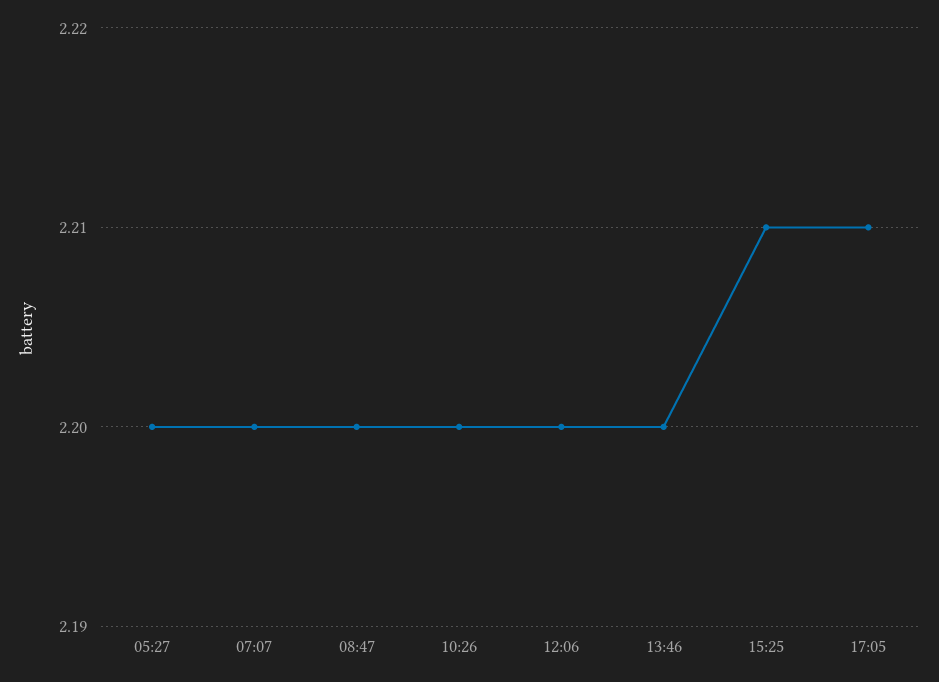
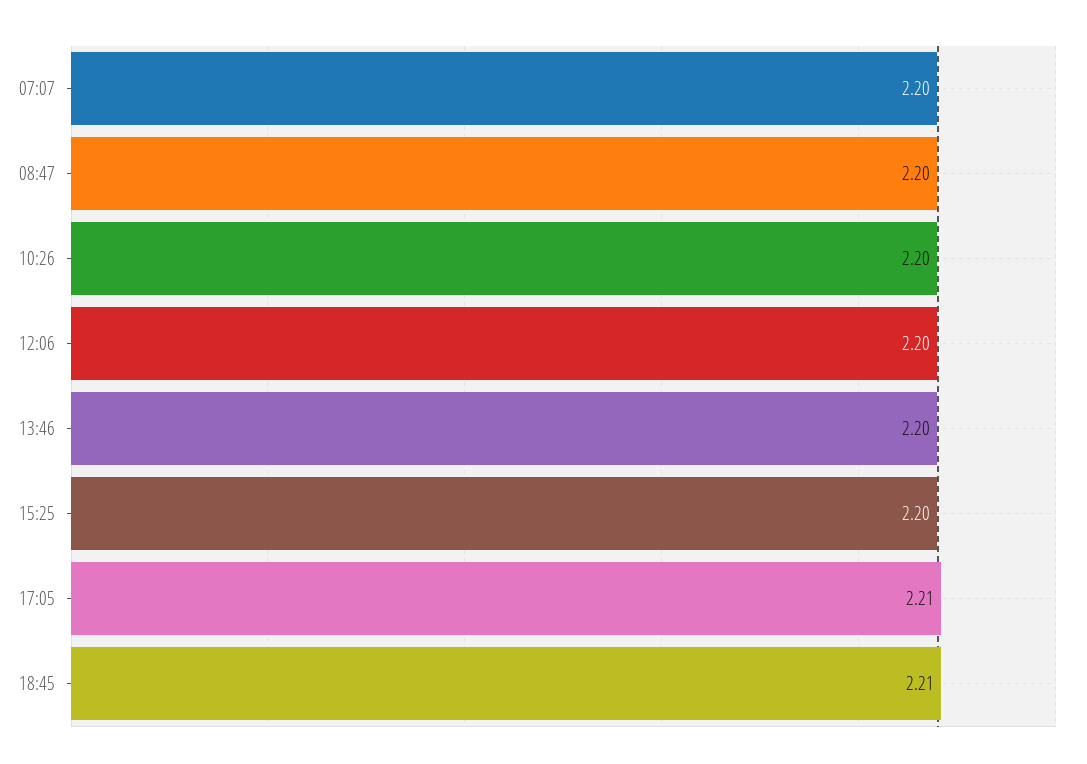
05:27: 2.2 -> none
15:25: 2.21 -> 2.2
18:45: none -> 2.21

